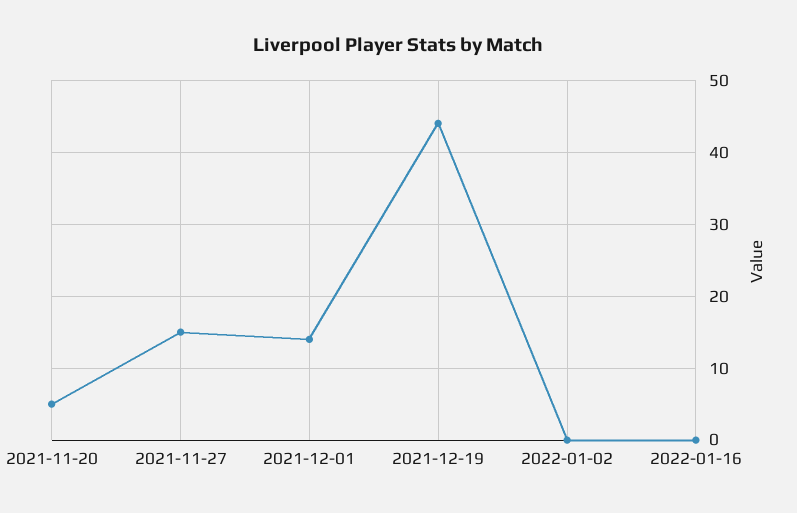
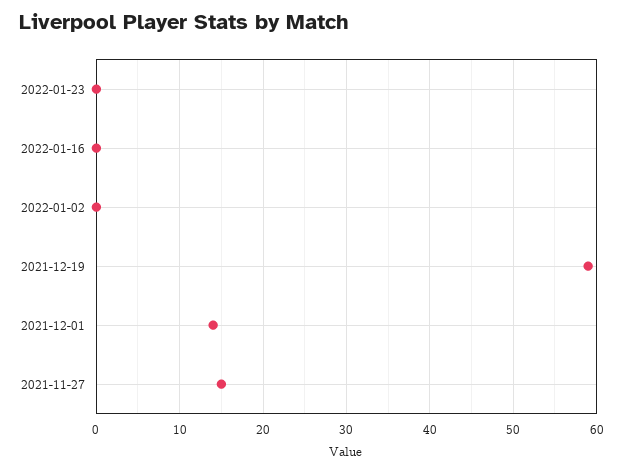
2021-11-20: 5 -> none
2021-12-19: 44 -> 59
2022-01-23: none -> 0

